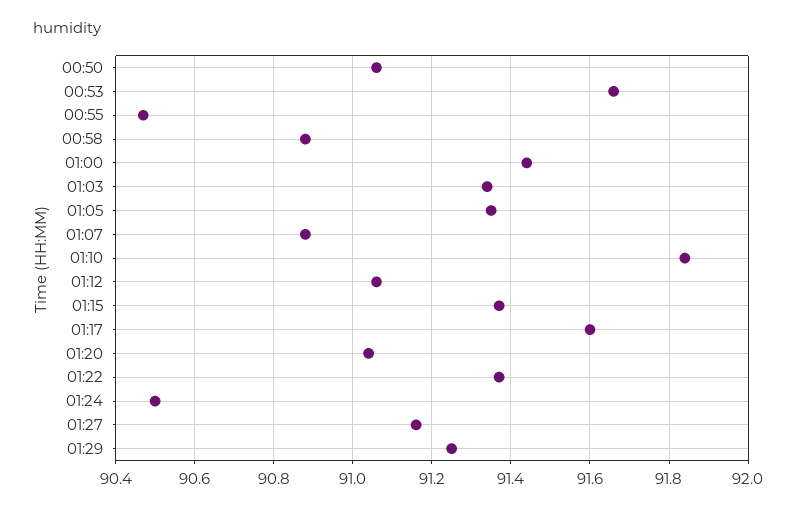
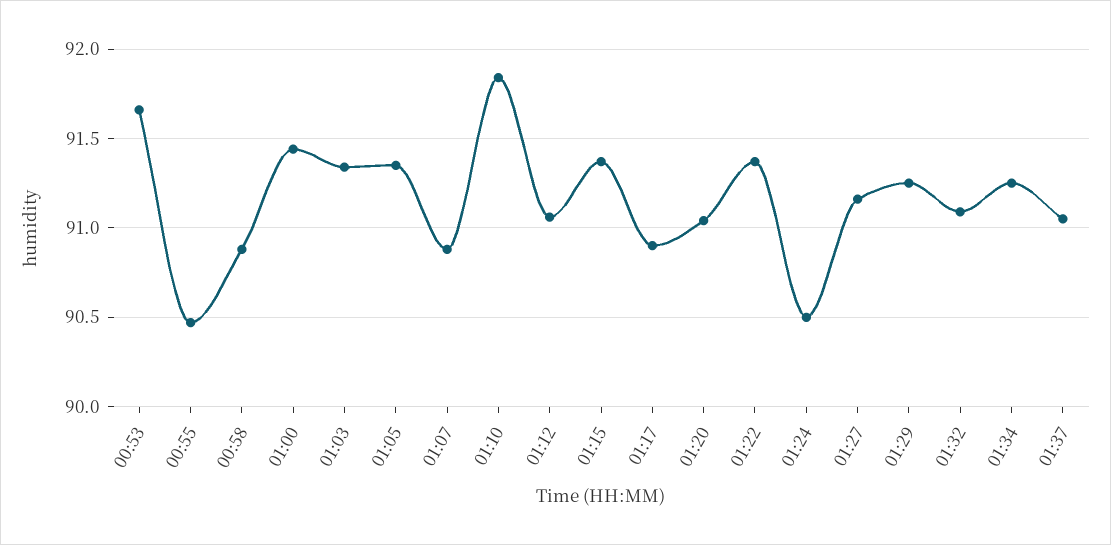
00:50: 91.05 -> none
01:17: 91.6 -> 90.9
01:32: none -> 91.1
01:34: none -> 91.25
01:37: none -> 91.05

